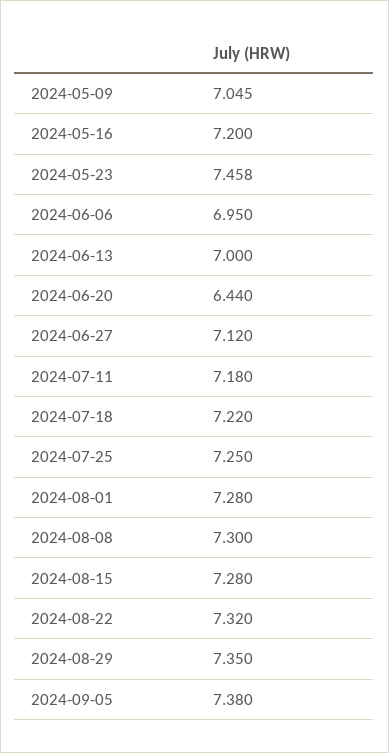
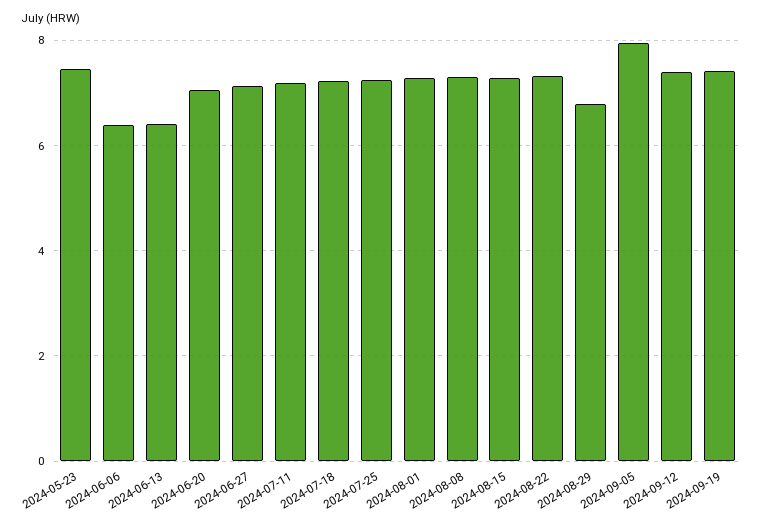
2024-05-09: 7.045 -> none
2024-05-16: 7.2 -> none
2024-06-06: 6.95 -> 6.4
2024-06-13: 7 -> 6.4
2024-06-20: 6.44 -> 7
2024-08-29: 7.35 -> 6.8
2024-09-05: 7.38 -> 8
2024-09-12: none -> 7.4
2024-09-19: none -> 7.4

